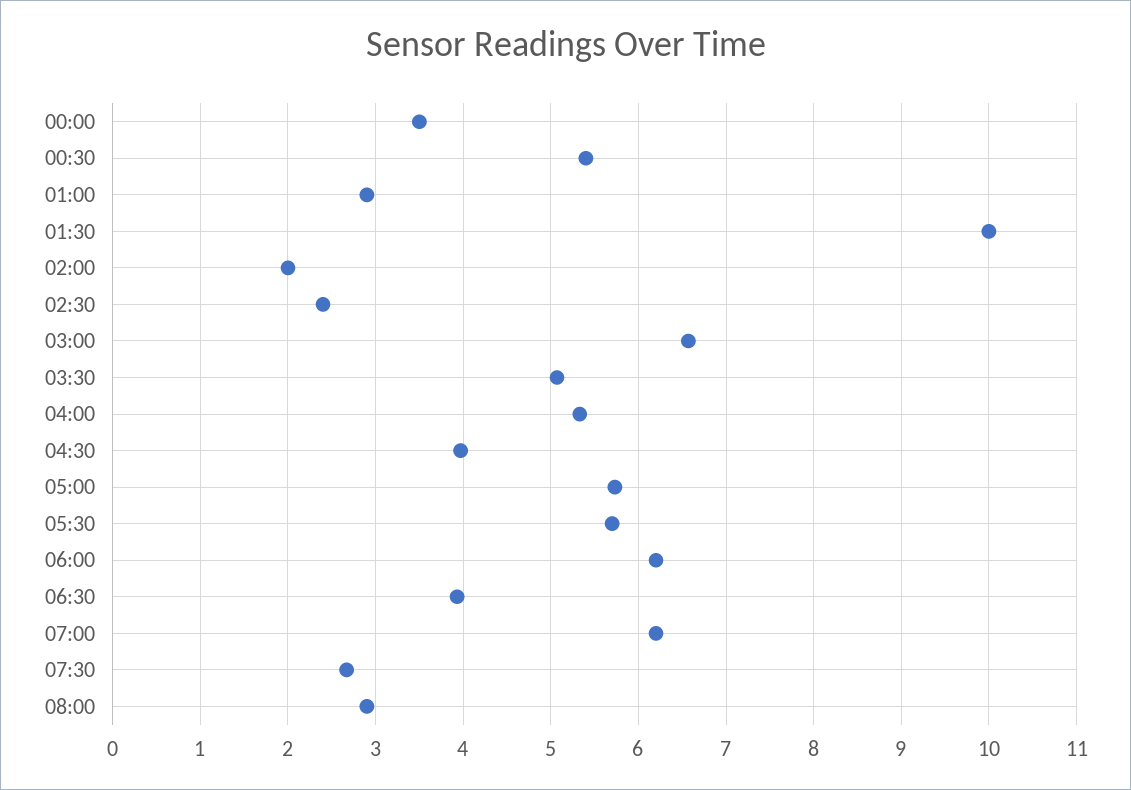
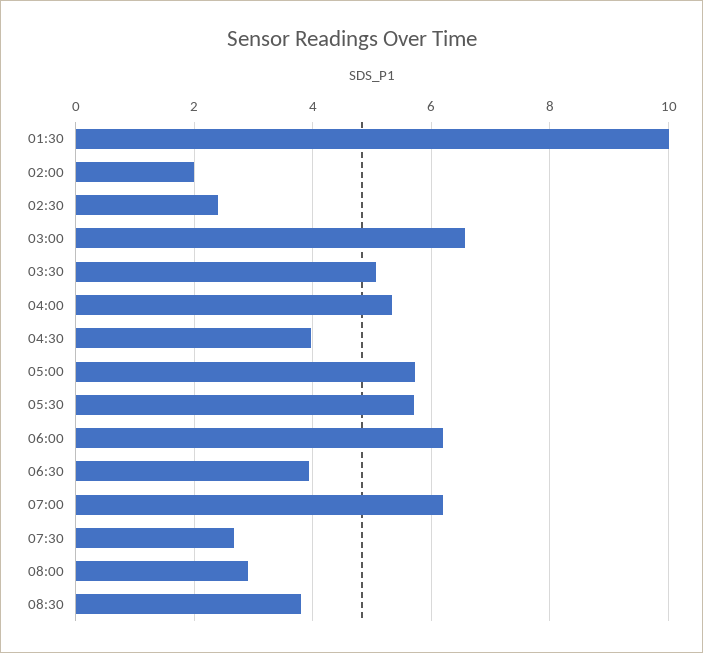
00:00: 3.5 -> none
00:30: 5.4 -> none
01:00: 2.9 -> none
08:30: none -> 3.8

